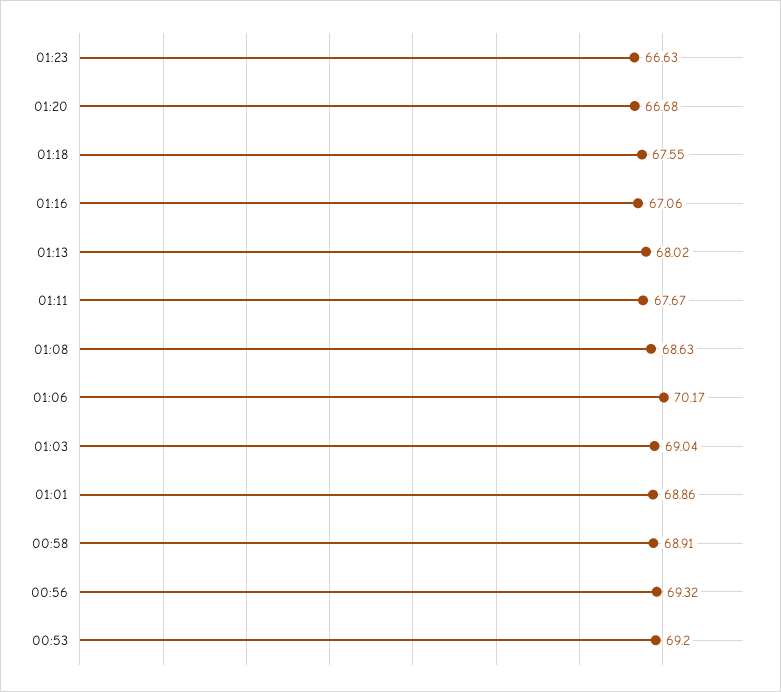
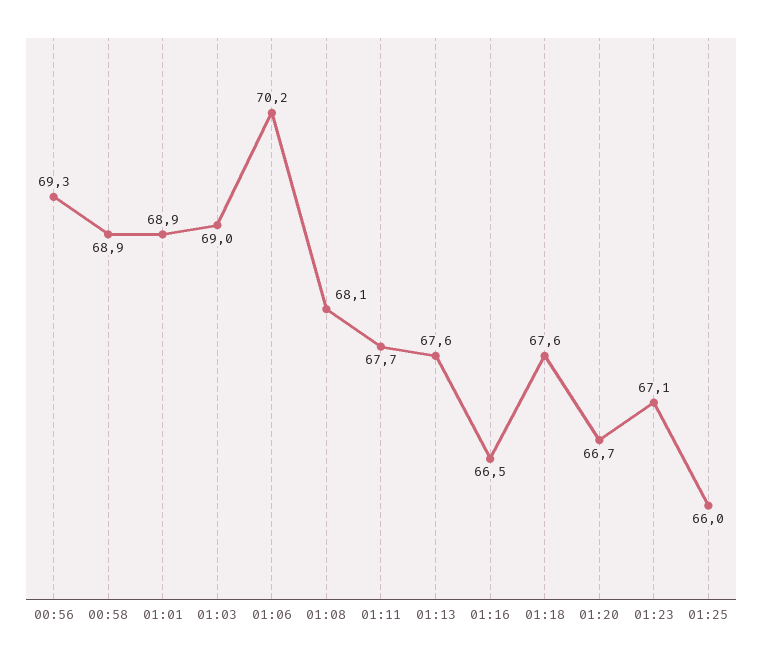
01:23: 66.63 -> 67.1
01:16: 67.06 -> 66.5
01:13: 68.02 -> 67.6
01:08: 68.63 -> 68.1
00:53: 69.2 -> none
01:25: none -> 66

